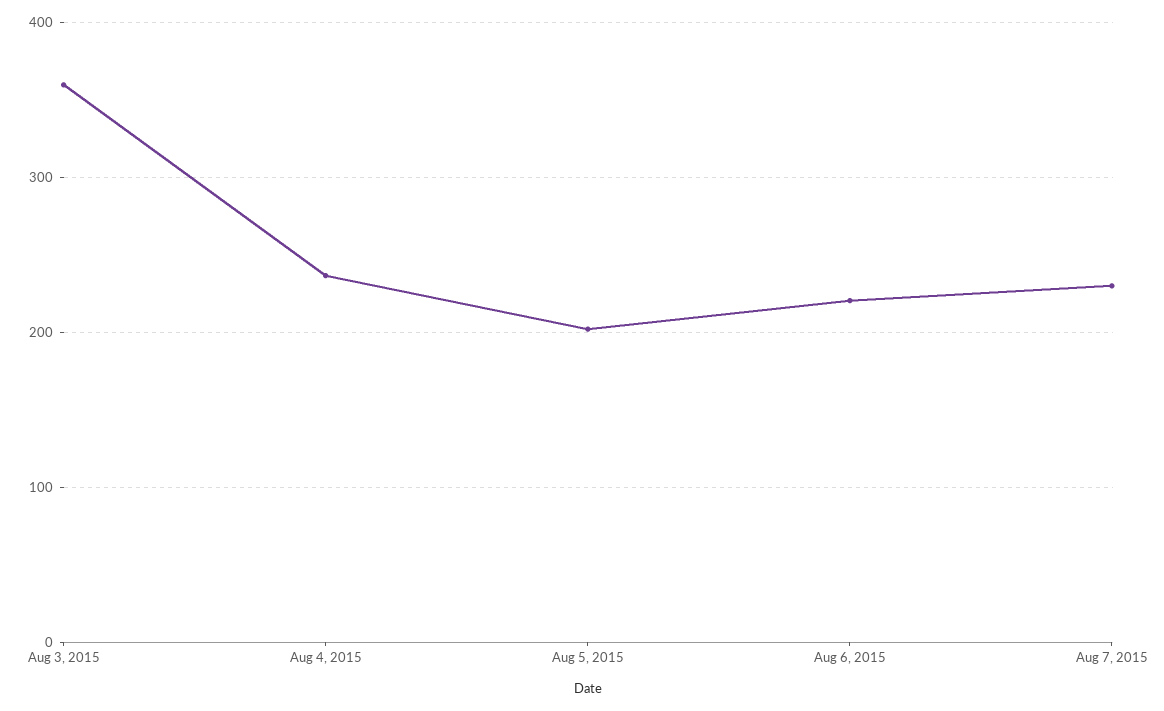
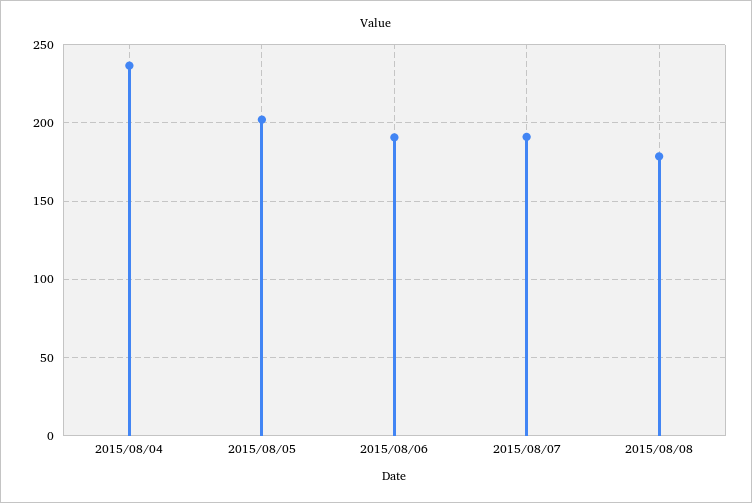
Aug 3, 2015: 360 -> none
Aug 6, 2015: 220 -> 190
Aug 7, 2015: 230 -> 190
2015/08/08: none -> 180

